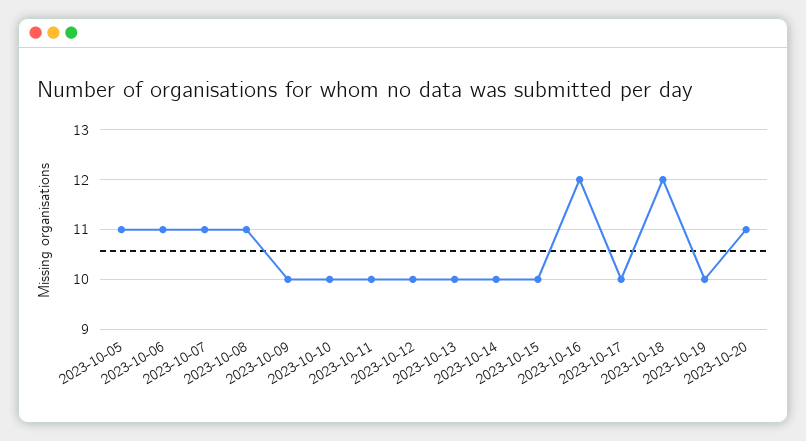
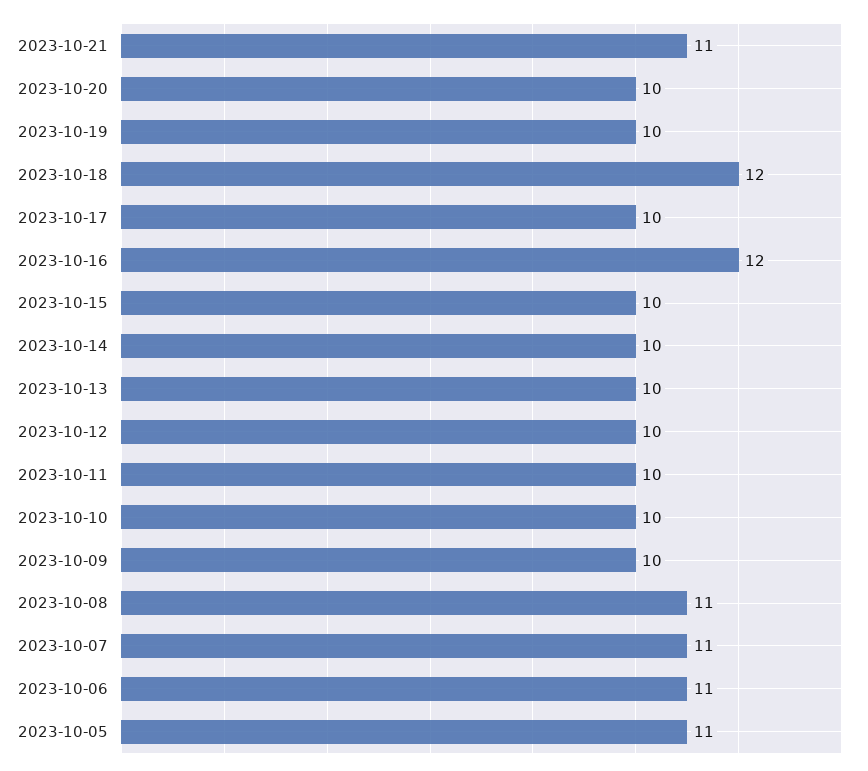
2023-10-20: 11 -> 10
2023-10-21: none -> 11

